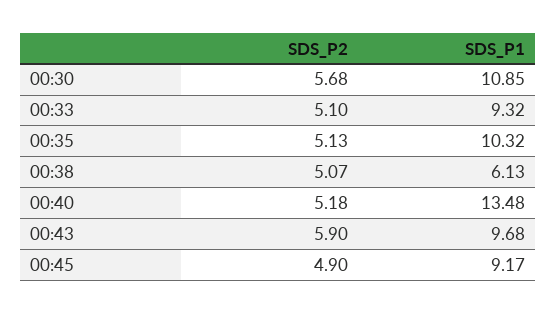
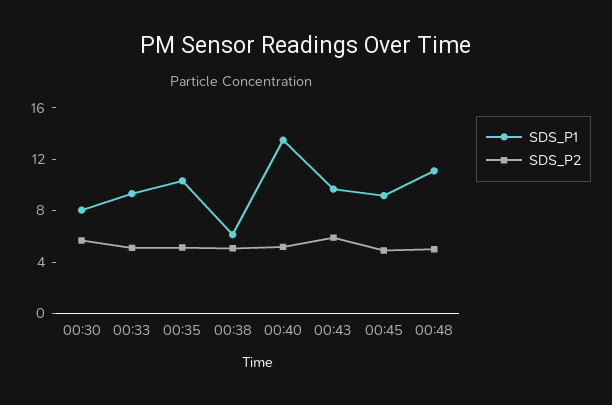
SDS_P1, 00:30: 10.85 -> 8
SDS_P1, 00:48: none -> 11
SDS_P2, 00:48: none -> 5

